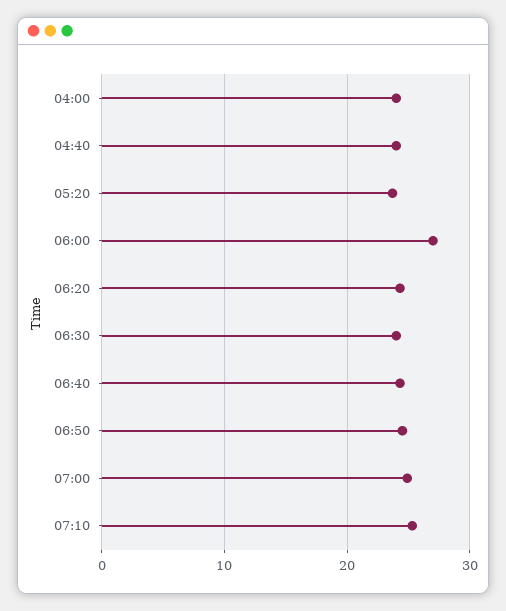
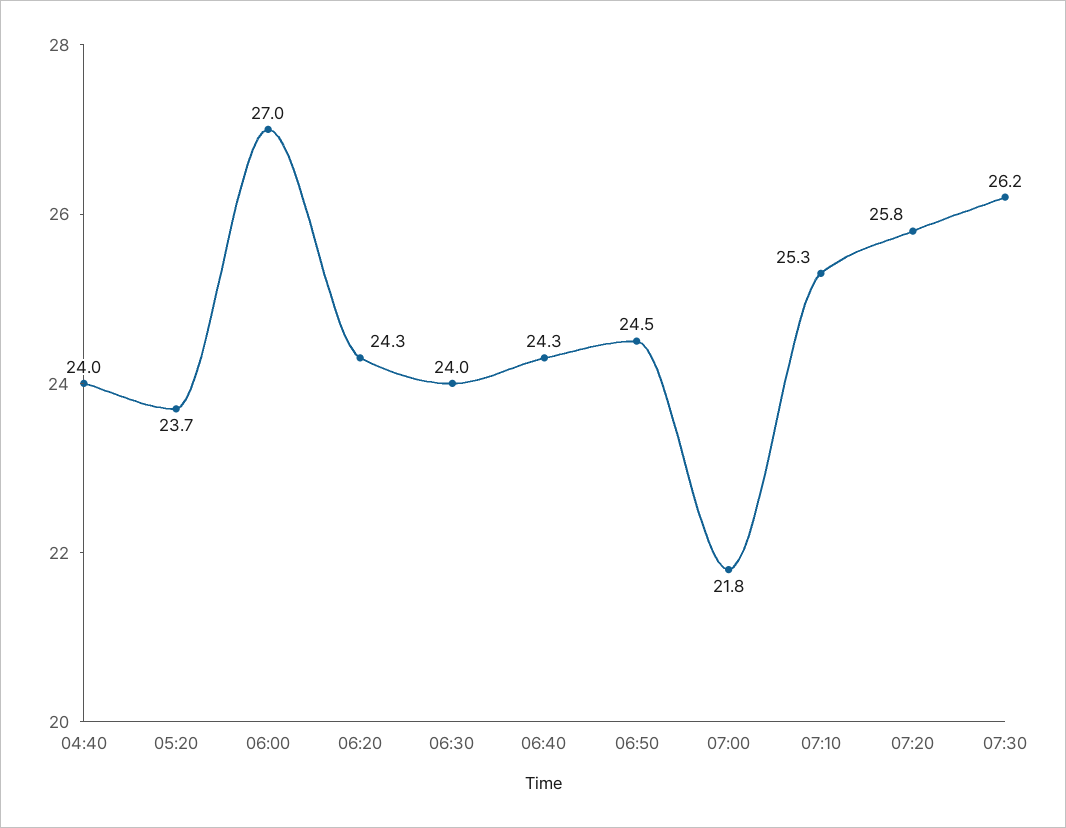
04:00: 24 -> none
07:00: 25 -> 21.8
07:20: none -> 25.8
07:30: none -> 26.2

